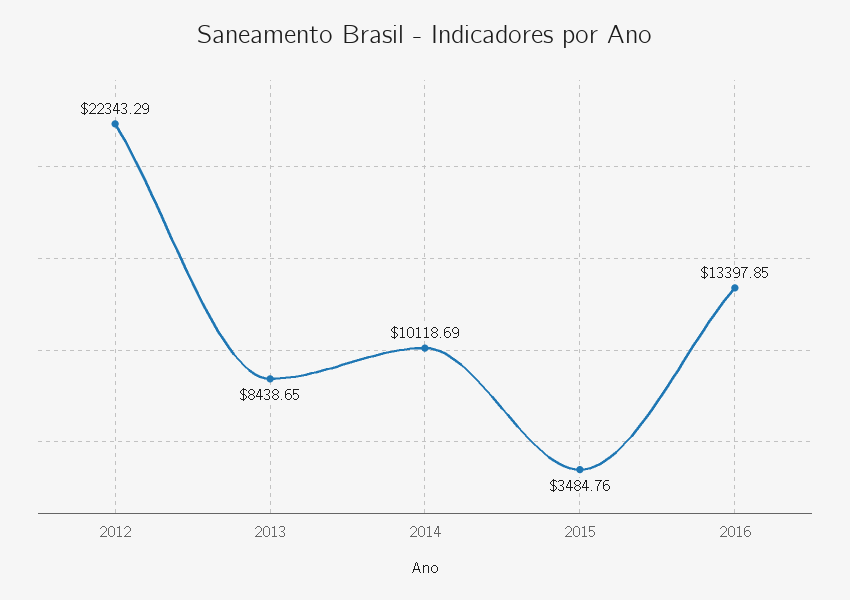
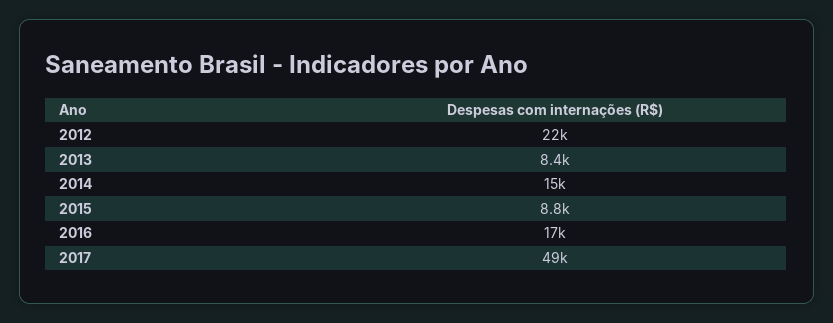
2014: 10118.69 -> 15000
2015: 3484.76 -> 8800
2016: 13397.85 -> 17000
2017: none -> 49000

